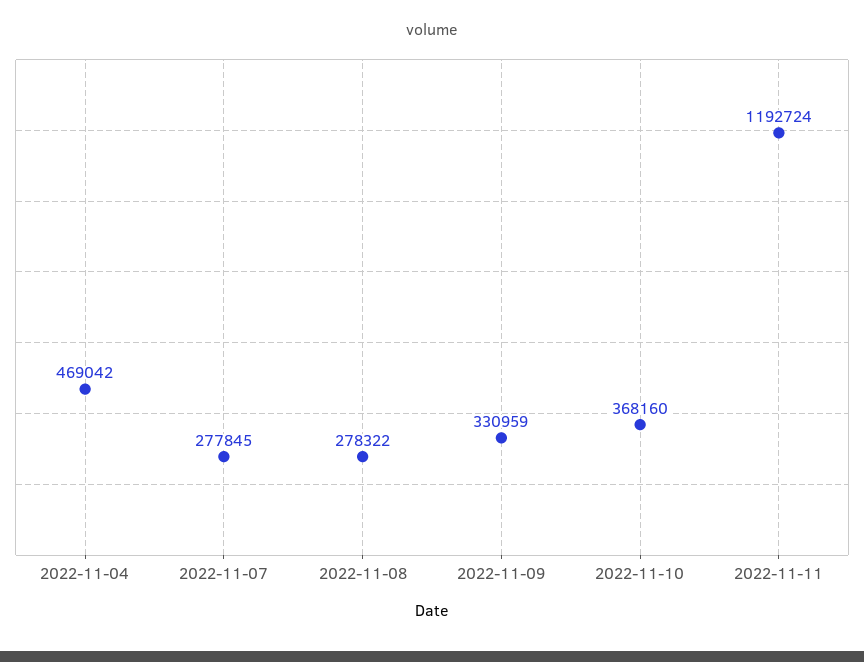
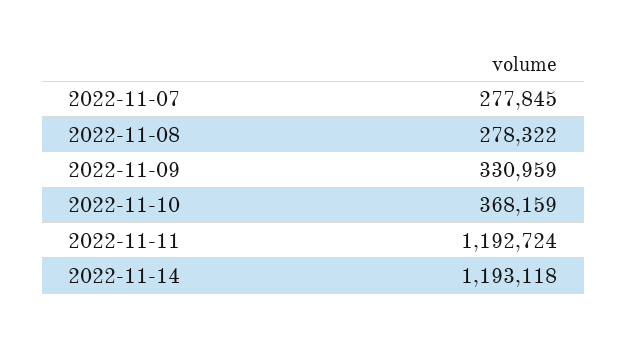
2022-11-04: 469042 -> none
2022-11-10: 368160 -> 368159
2022-11-14: none -> 1193118

